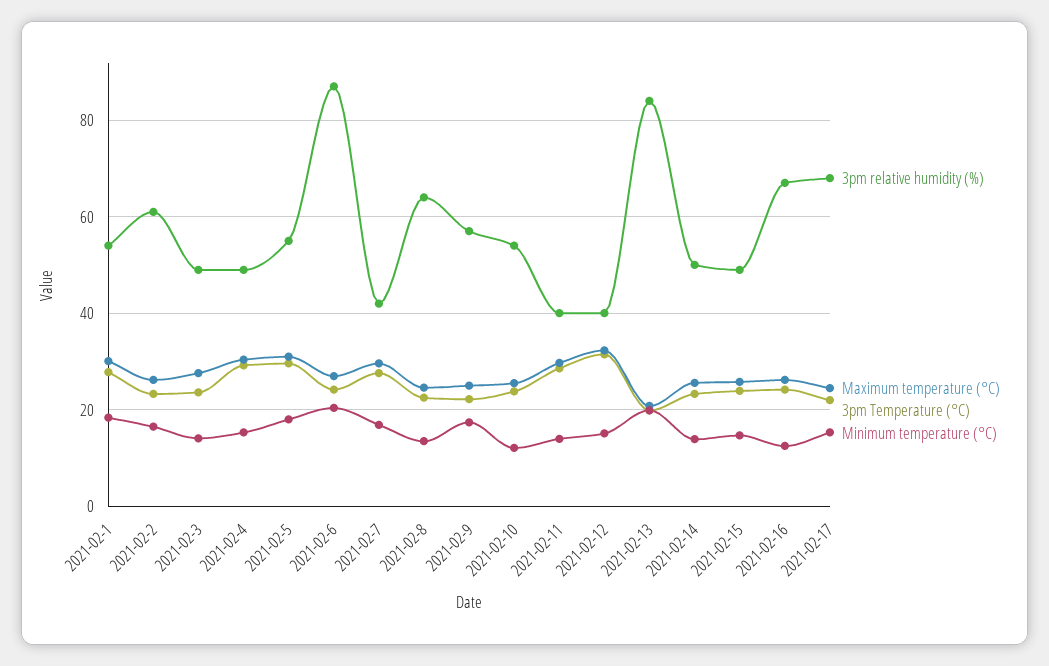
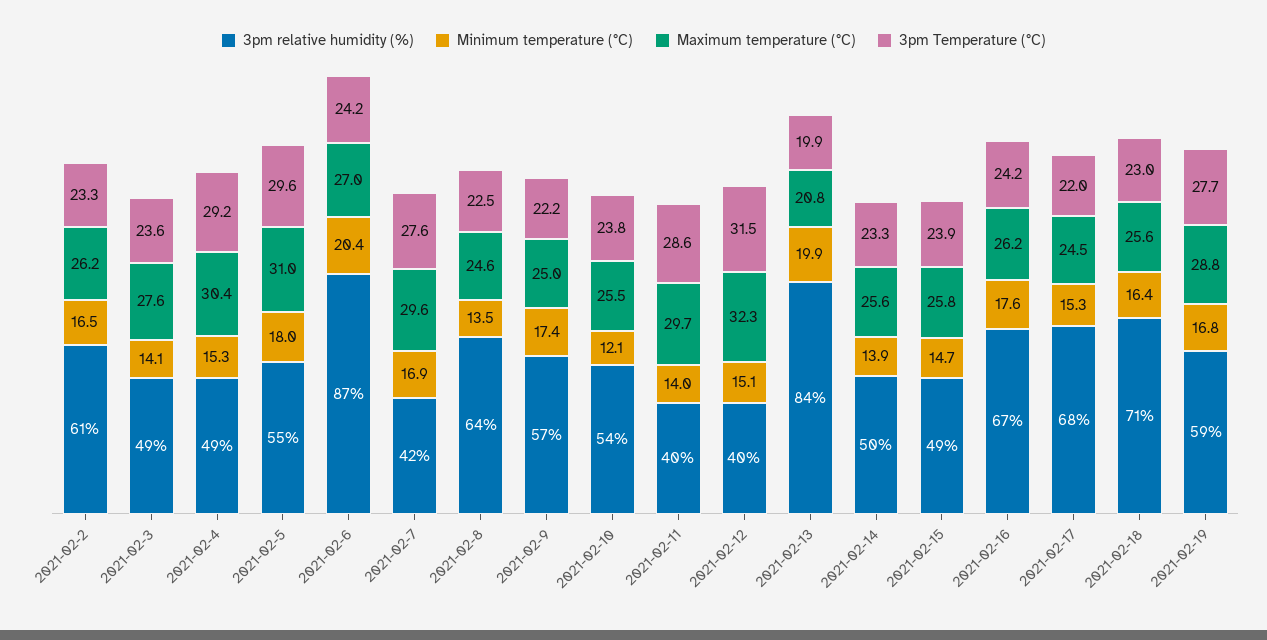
3pm relative humidity (%), 2021-02-1: 54 -> none
Maximum temperature (°C), 2021-02-1: 30 -> none
3pm Temperature (°C), 2021-02-1: 28 -> none
Minimum temperature (°C), 2021-02-1: 18 -> none
Minimum temperature (°C), 2021-02-16: 12 -> 17.6
3pm relative humidity (%), 2021-02-18: none -> 71
Minimum temperature (°C), 2021-02-18: none -> 16.4
Maximum temperature (°C), 2021-02-18: none -> 25.6
3pm Temperature (°C), 2021-02-18: none -> 23
3pm relative humidity (%), 2021-02-19: none -> 59
Minimum temperature (°C), 2021-02-19: none -> 16.8
Maximum temperature (°C), 2021-02-19: none -> 28.8
3pm Temperature (°C), 2021-02-19: none -> 27.7

